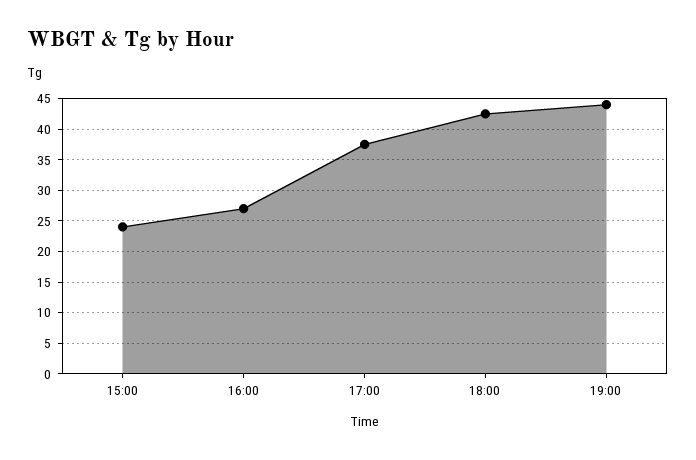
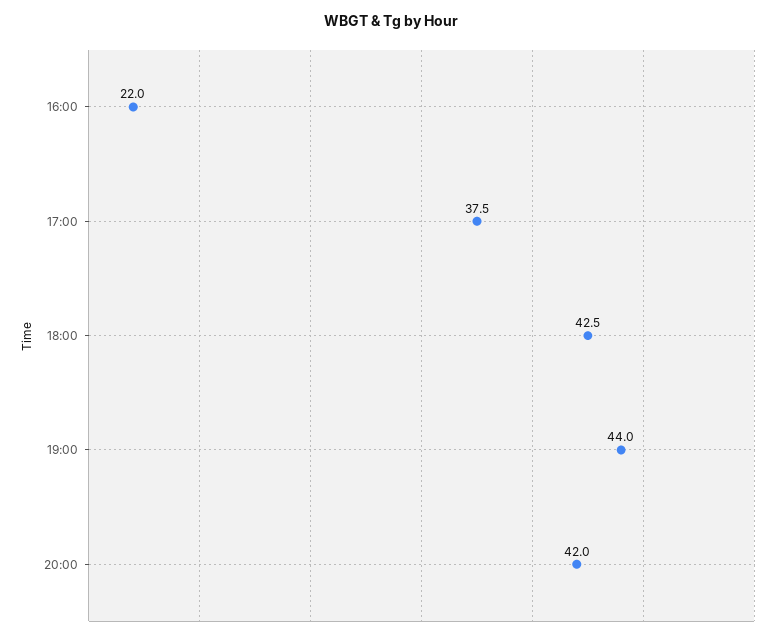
15:00: 24 -> none
16:00: 27 -> 22
20:00: none -> 42

